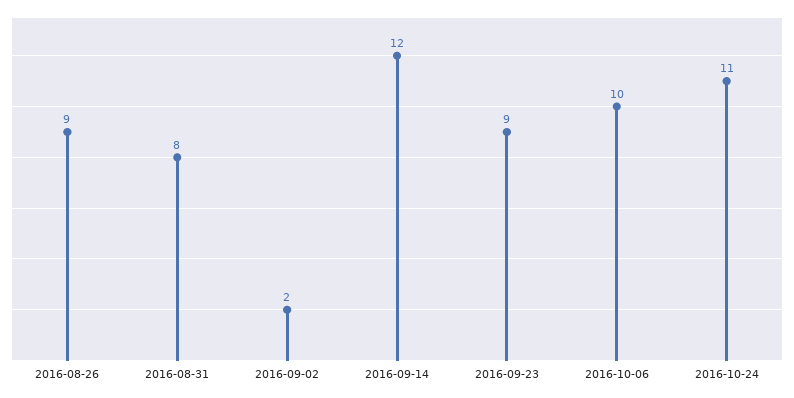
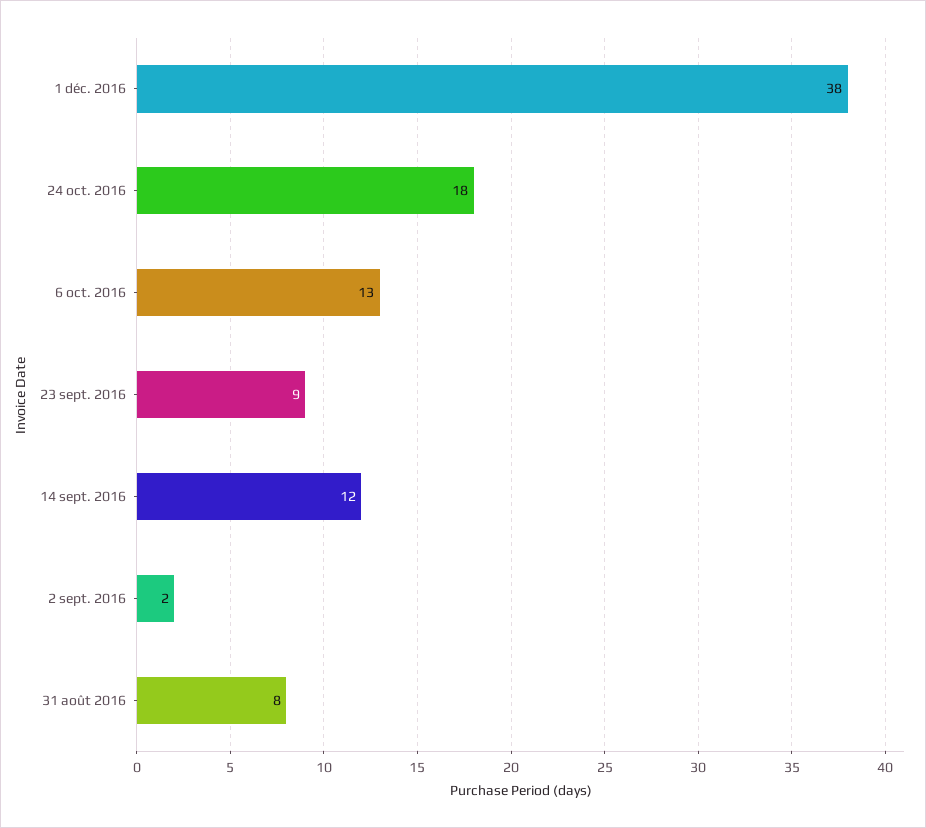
2016-08-26: 9 -> none
2016-10-06: 10 -> 13
2016-10-24: 11 -> 18
1 déc. 2016: none -> 38

